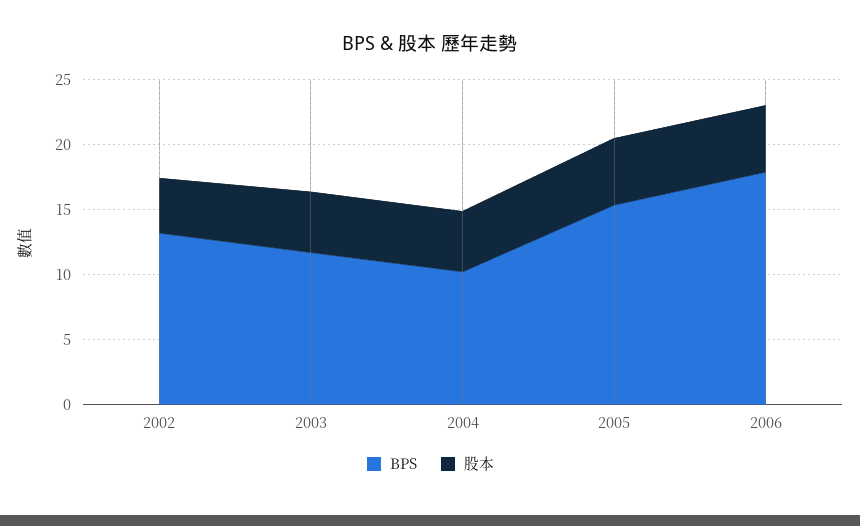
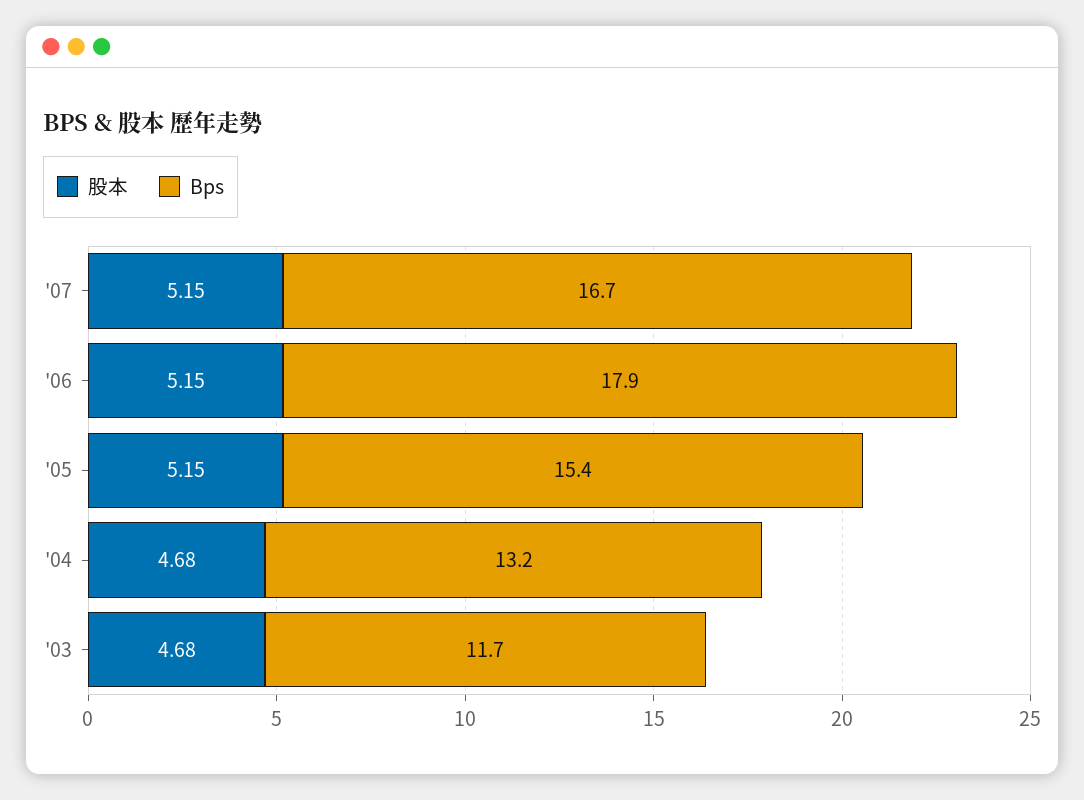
BPS, 2002: 13 -> none
股本, 2002: 4 -> none
BPS, 2004: 10 -> 13.2
股本, '07: none -> 5.15
BPS, '07: none -> 16.7

